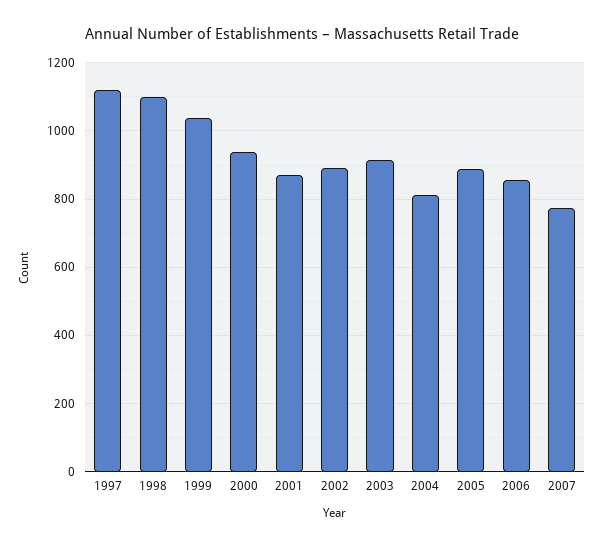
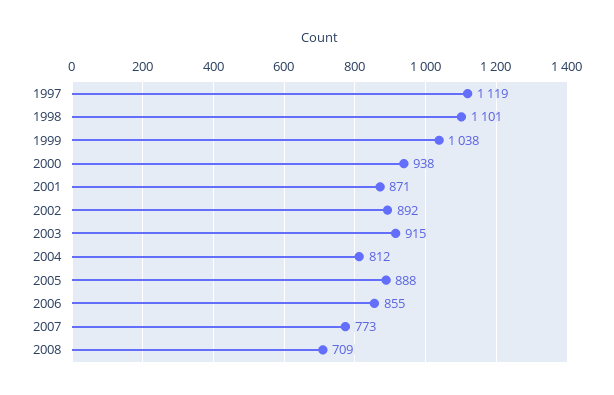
2008: none -> 709

